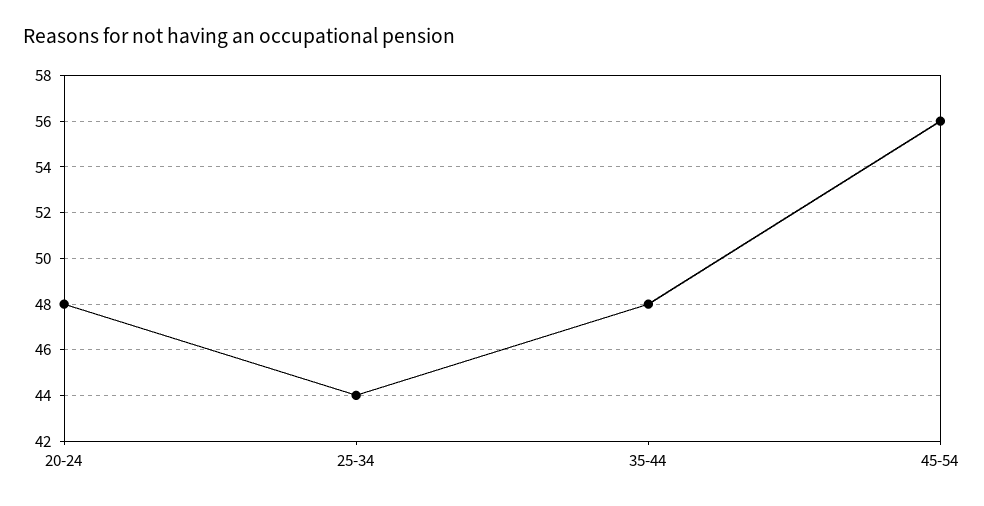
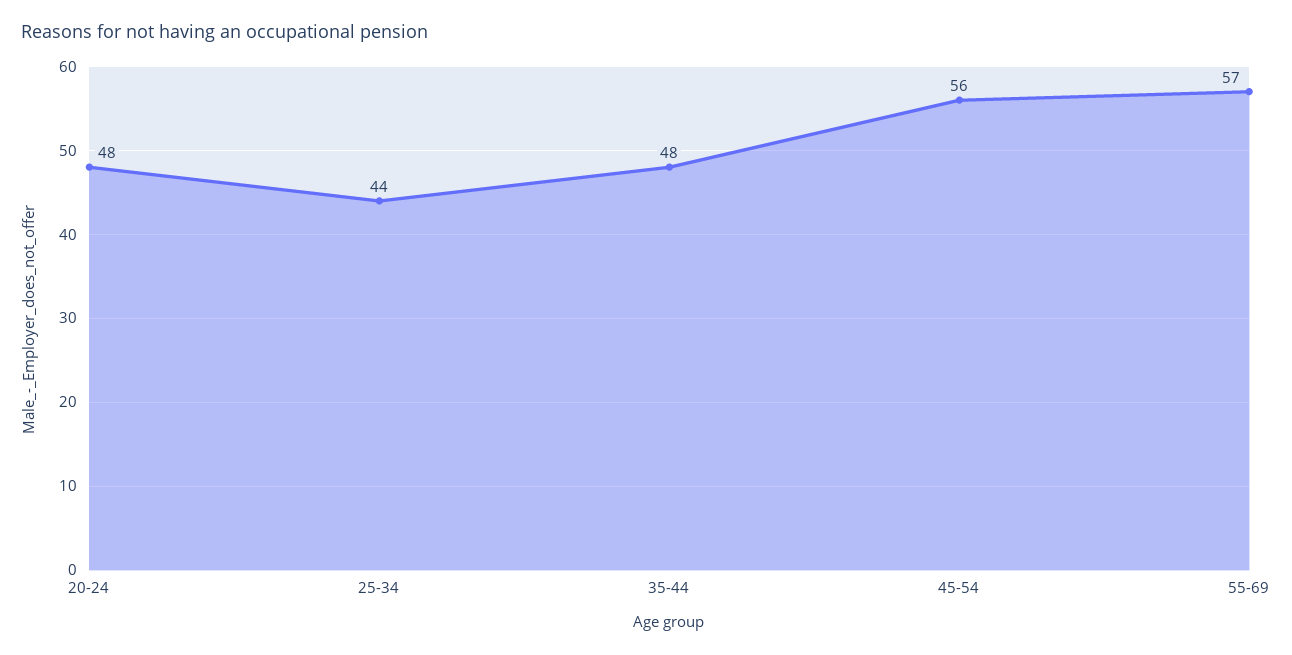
55-69: none -> 57

